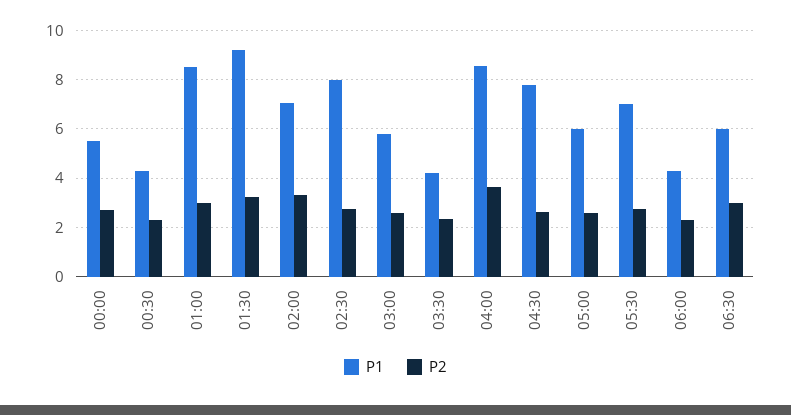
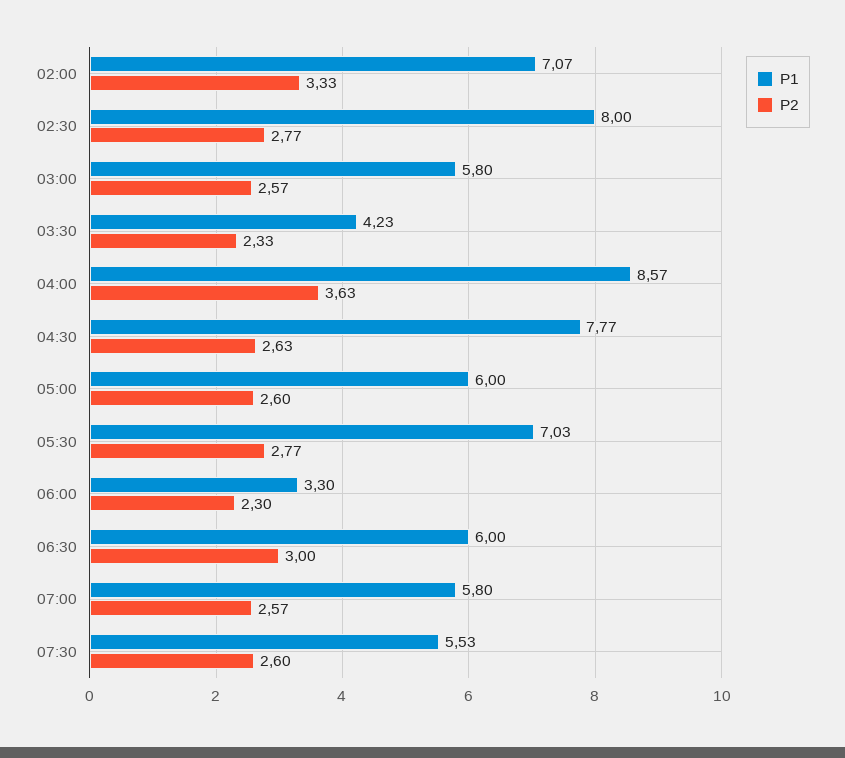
P1, 00:00: 5.5 -> none
P2, 00:00: 2.75 -> none
P1, 00:30: 4.25 -> none
P2, 00:30: 2.25 -> none
P1, 01:00: 8.5 -> none
P2, 01:00: 3 -> none
P1, 01:30: 9.25 -> none
P2, 01:30: 3.25 -> none
P1, 06:00: 4.25 -> 3.3
P1, 07:00: none -> 5.8
P2, 07:00: none -> 2.57
P1, 07:30: none -> 5.53
P2, 07:30: none -> 2.6

